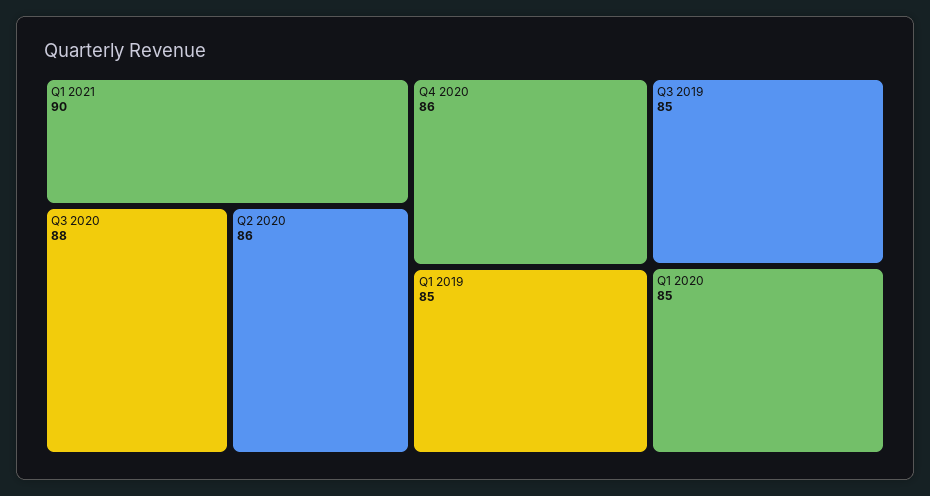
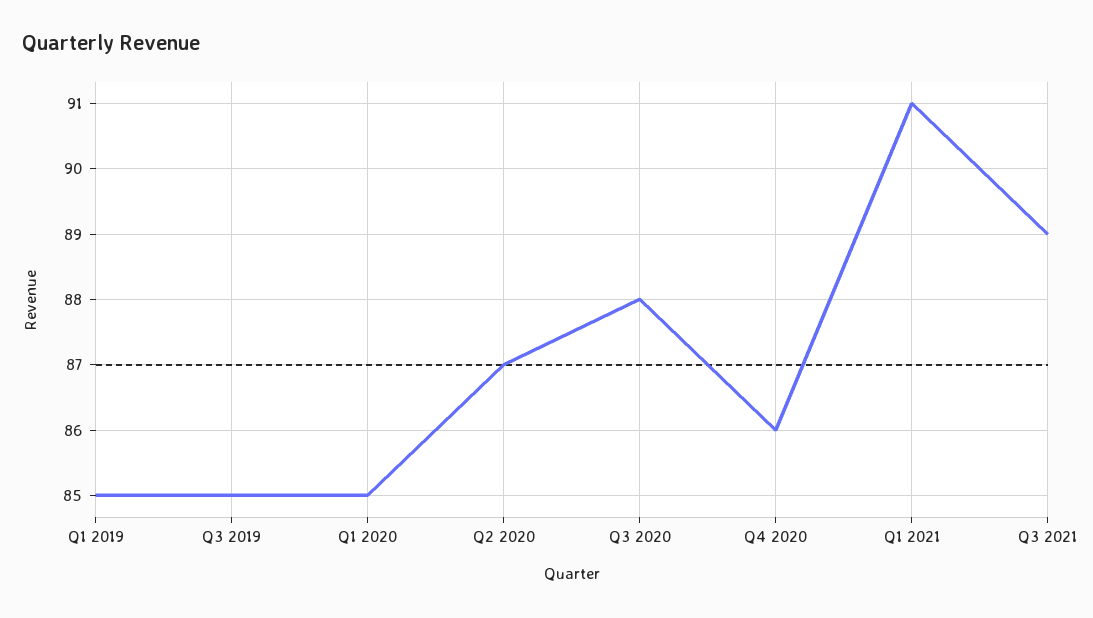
Q1 2021: 90 -> 91
Q2 2020: 86 -> 87
Q3 2021: none -> 89

